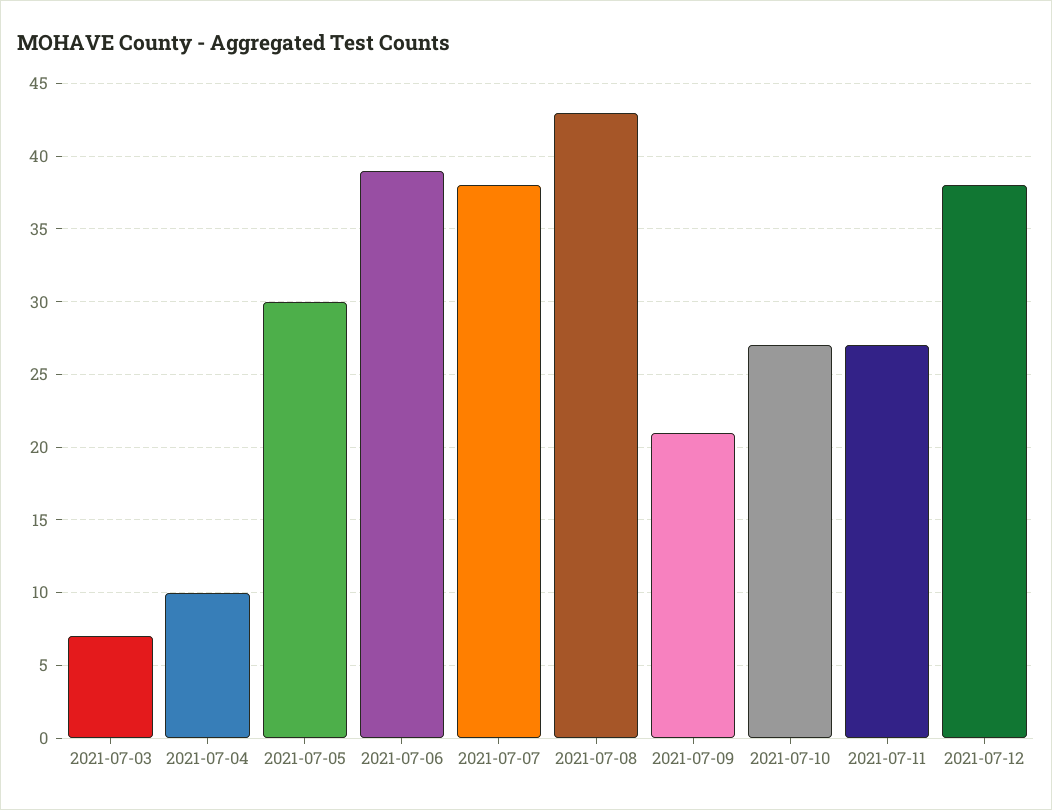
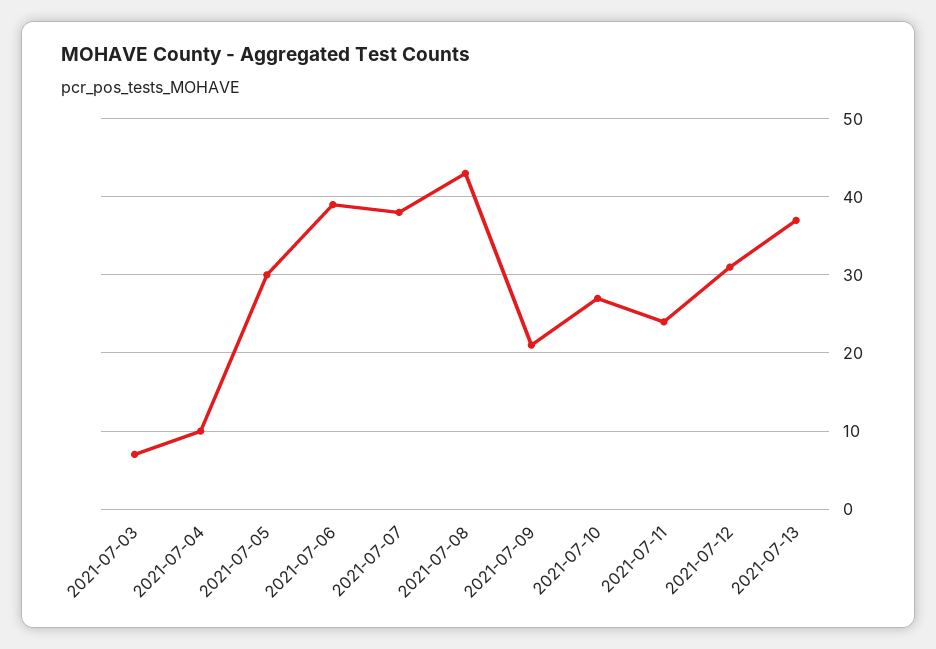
2021-07-11: 27 -> 24
2021-07-12: 38 -> 31
2021-07-13: none -> 37

